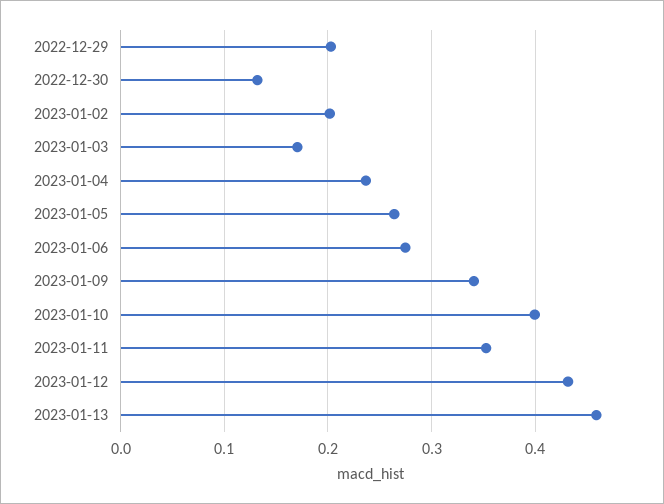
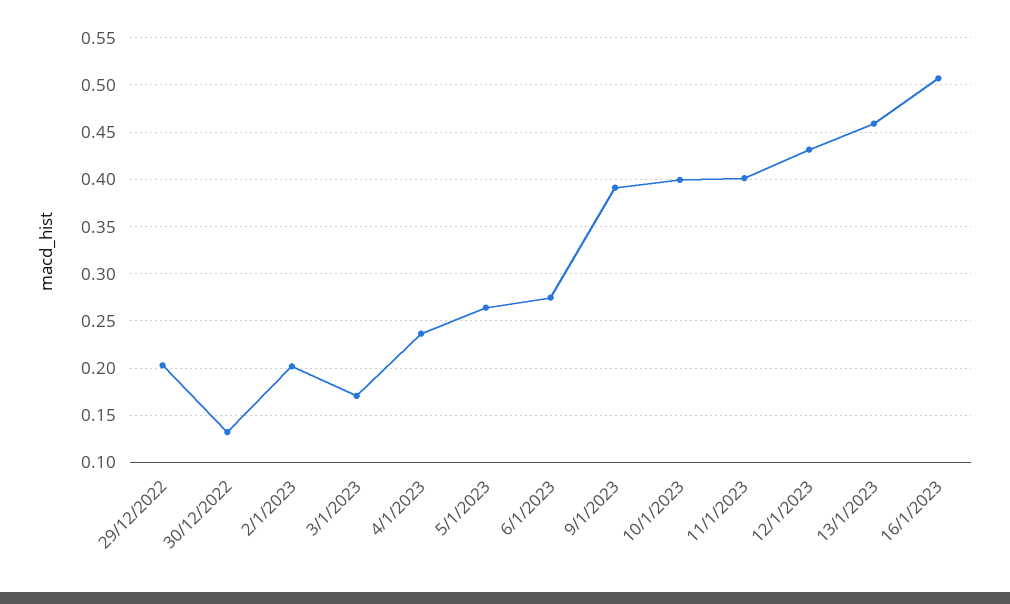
2023-01-09: 0.34 -> 0.39
2023-01-11: 0.35 -> 0.4
16/1/2023: none -> 0.51

